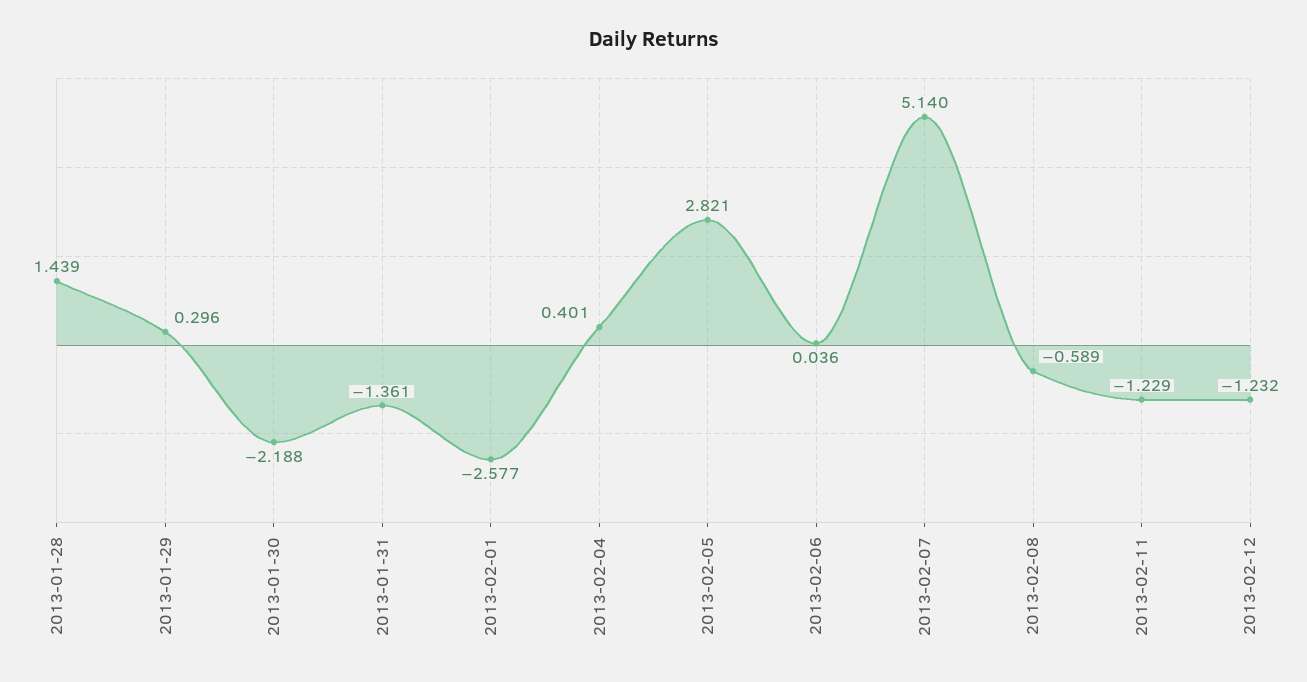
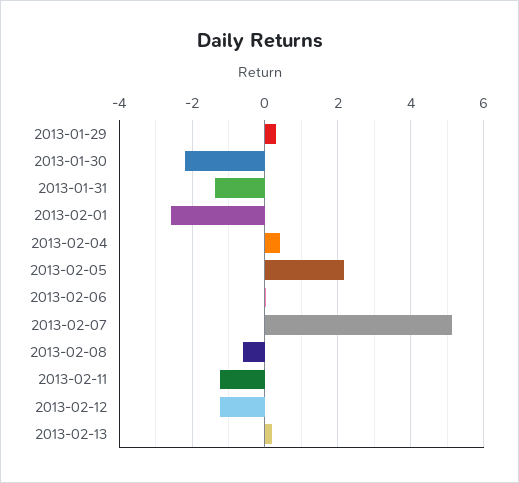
2013-01-28: 1.439 -> none
2013-02-05: 2.821 -> 2.2
2013-02-13: none -> 0.2

